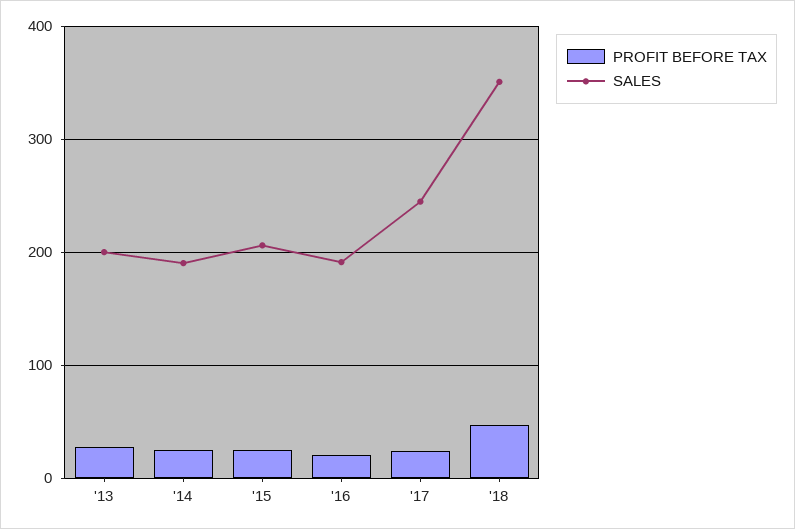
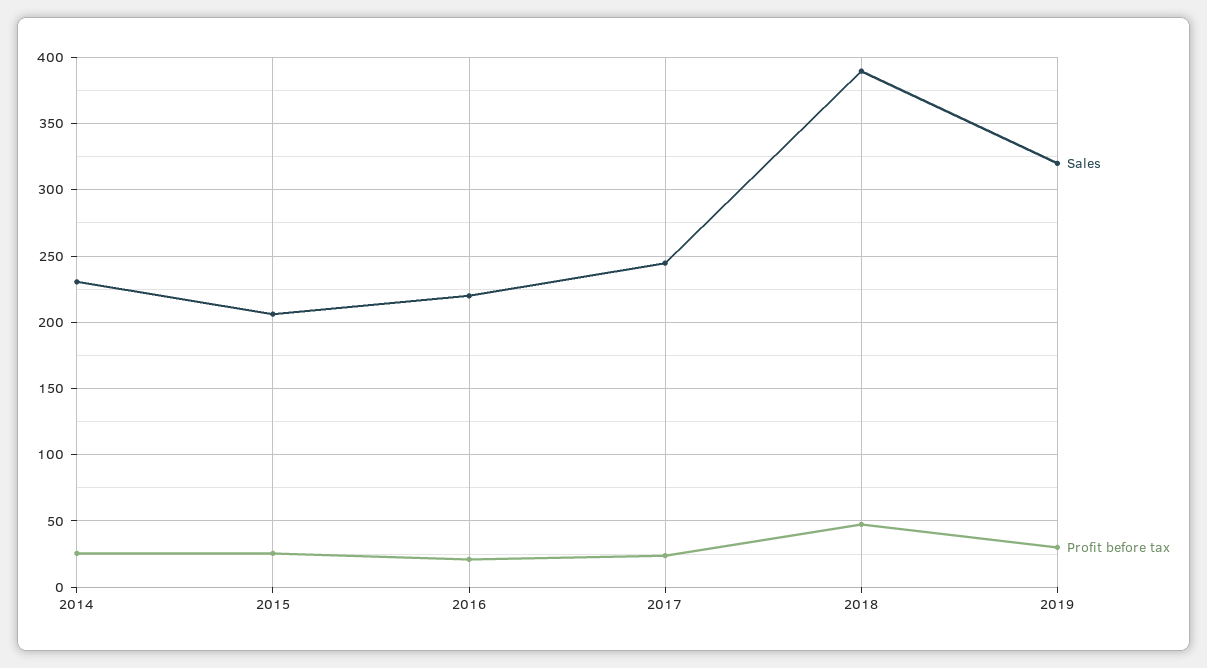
PROFIT BEFORE TAX, '13: 30 -> none
SALES, '13: 200 -> none
SALES, '14: 190 -> 230
SALES, '16: 190 -> 220
SALES, '18: 350 -> 390
SALES, 2019: none -> 320
PROFIT BEFORE TAX, 2019: none -> 30

